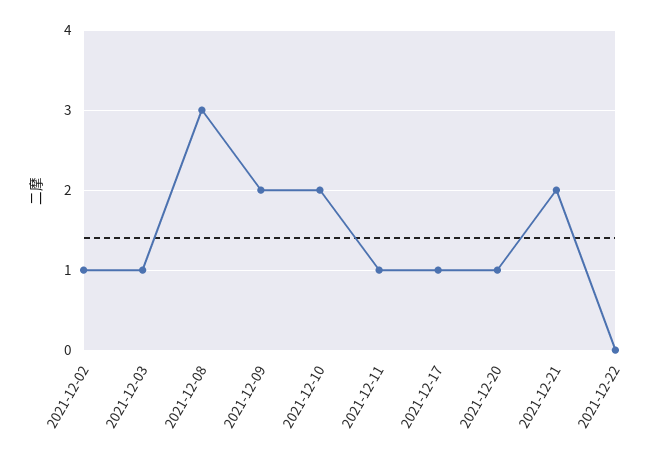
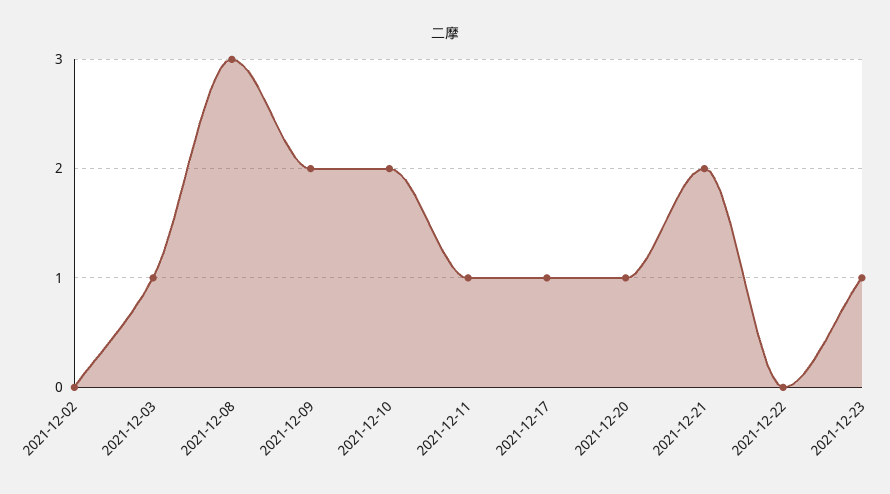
2021-12-02: 1 -> 0
2021-12-23: none -> 1

